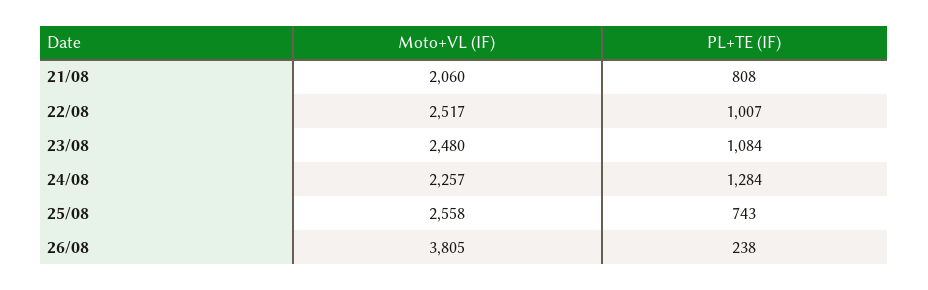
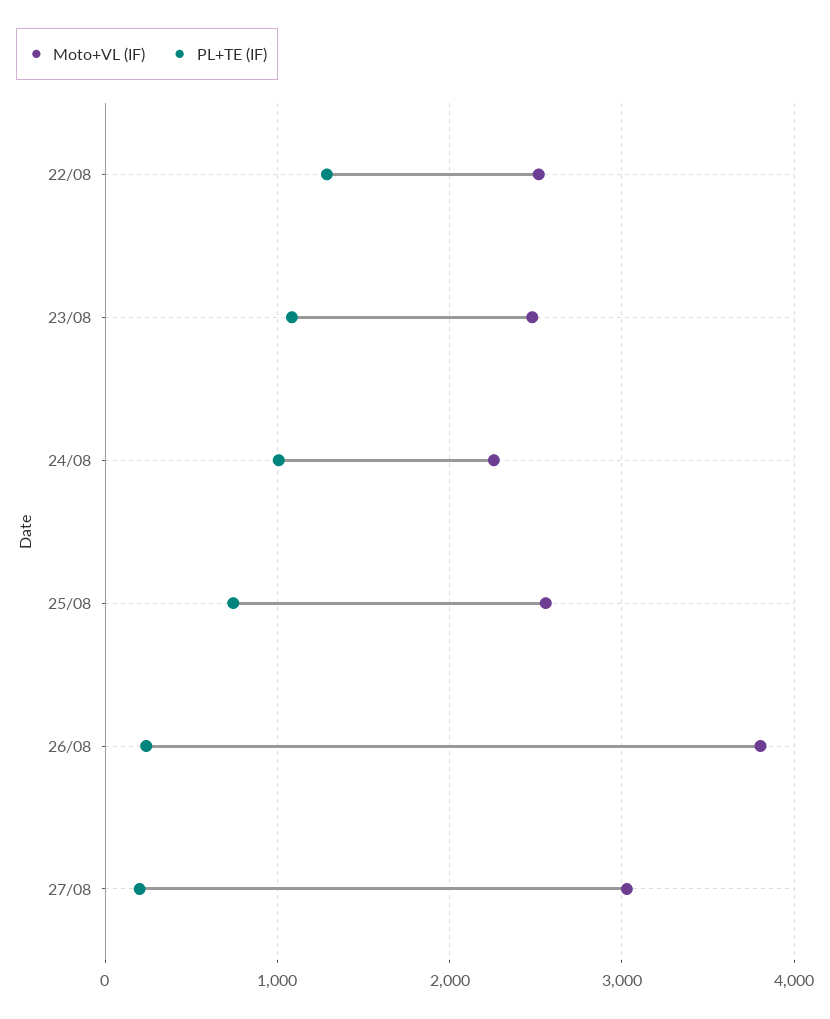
Moto+VL (IF), 21/08: 2060 -> none
PL+TE (IF), 21/08: 808 -> none
PL+TE (IF), 22/08: 1007 -> 1300
PL+TE (IF), 24/08: 1284 -> 1000
Moto+VL (IF), 27/08: none -> 3000
PL+TE (IF), 27/08: none -> 200

